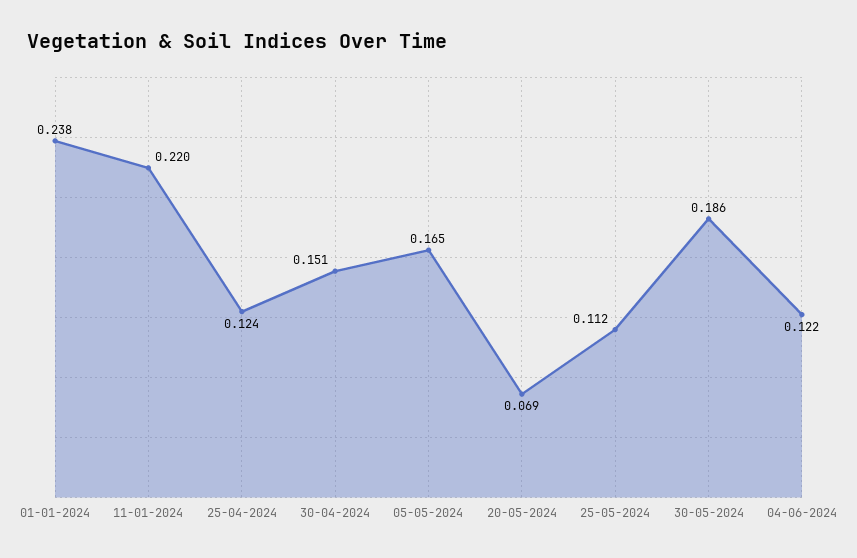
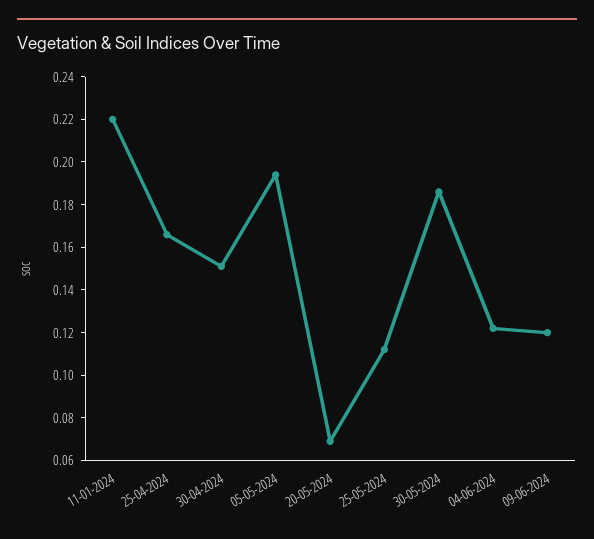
01-01-2024: 0.238 -> none
25-04-2024: 0.124 -> 0.165
05-05-2024: 0.165 -> 0.195
09-06-2024: none -> 0.12

